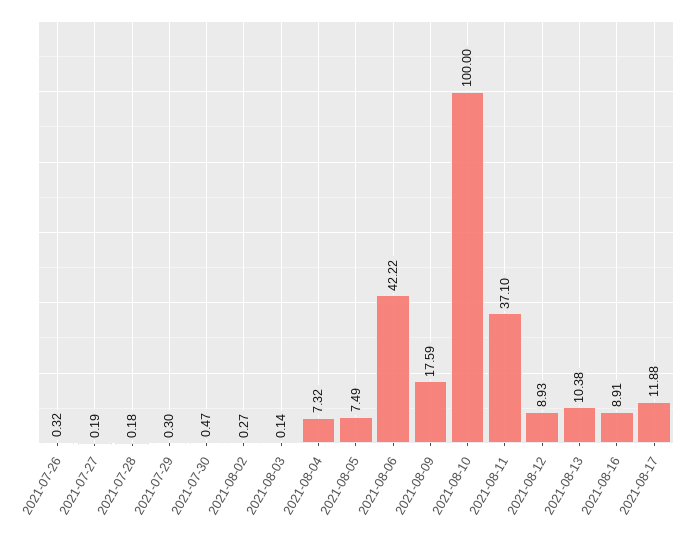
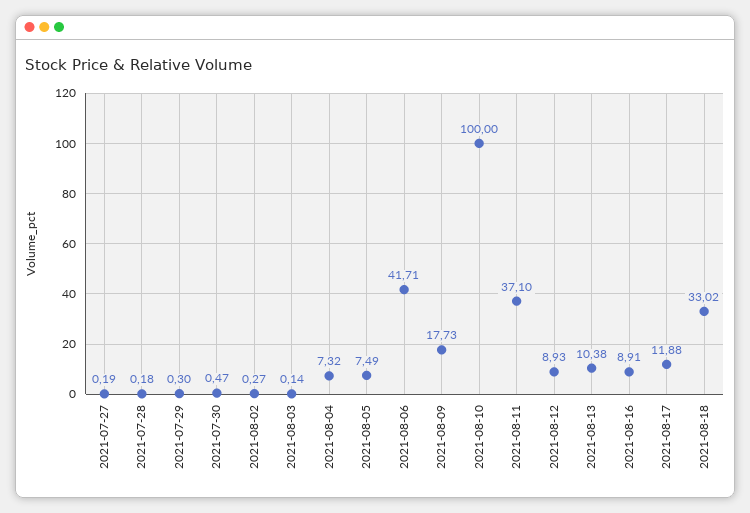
2021-07-26: 0.32 -> none
2021-08-06: 42.22 -> 41.71
2021-08-09: 17.59 -> 17.73
2021-08-18: none -> 33.02

